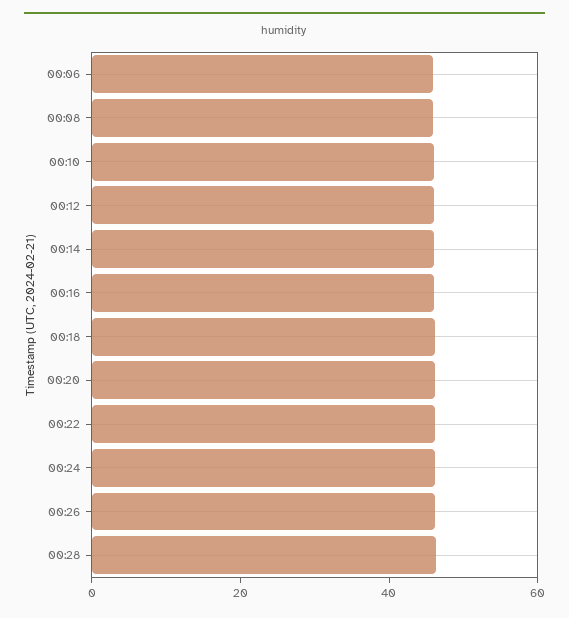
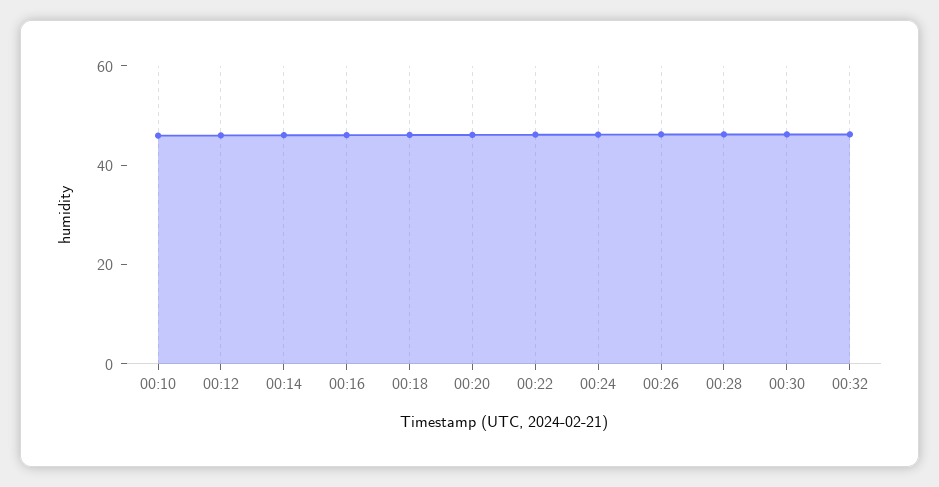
00:06: 45 -> none
00:08: 45 -> none
00:30: none -> 45
00:32: none -> 45

